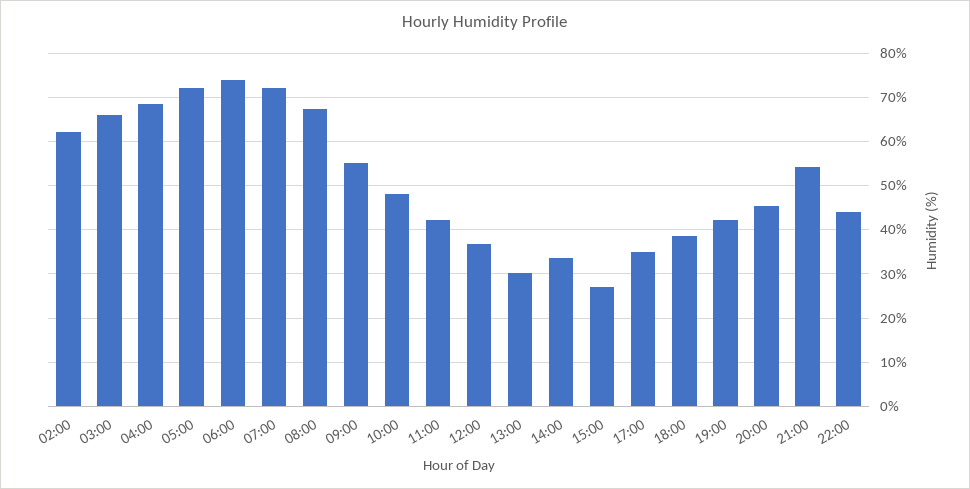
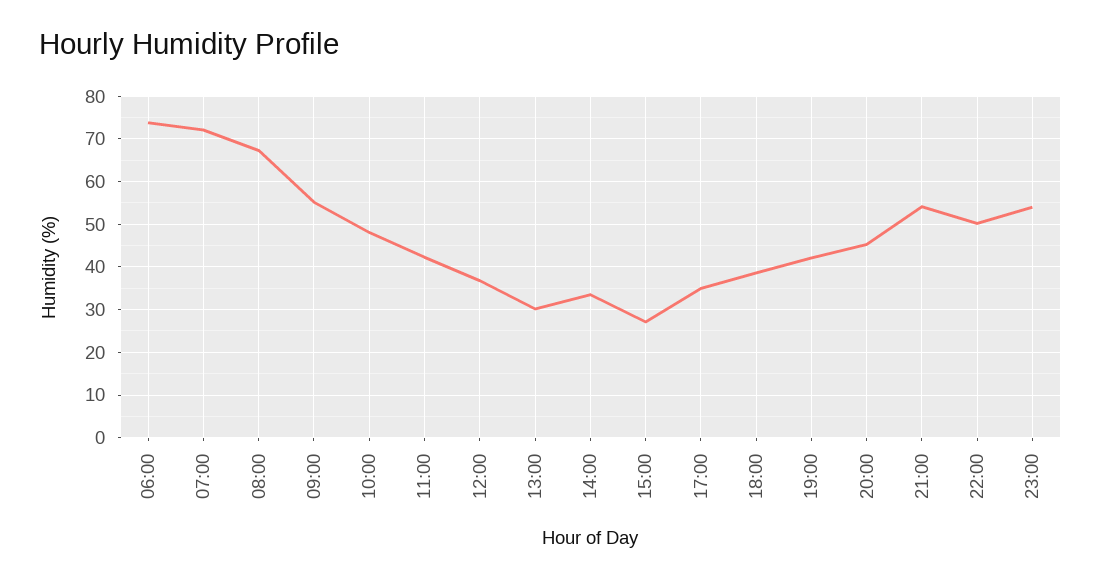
02:00: 62 -> none
03:00: 66 -> none
04:00: 68 -> none
05:00: 72 -> none
22:00: 44 -> 50
23:00: none -> 54

